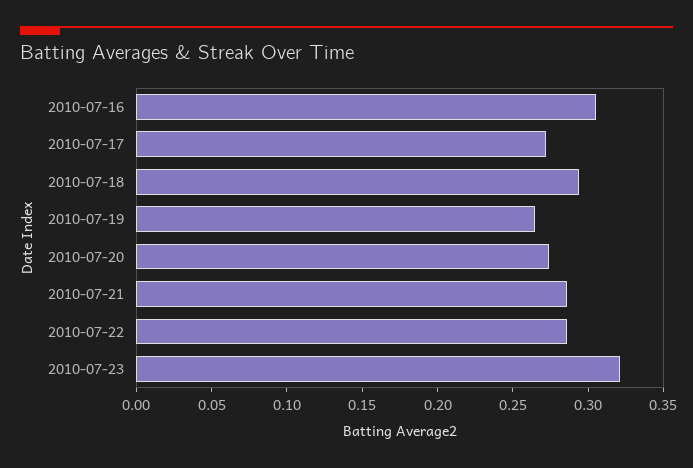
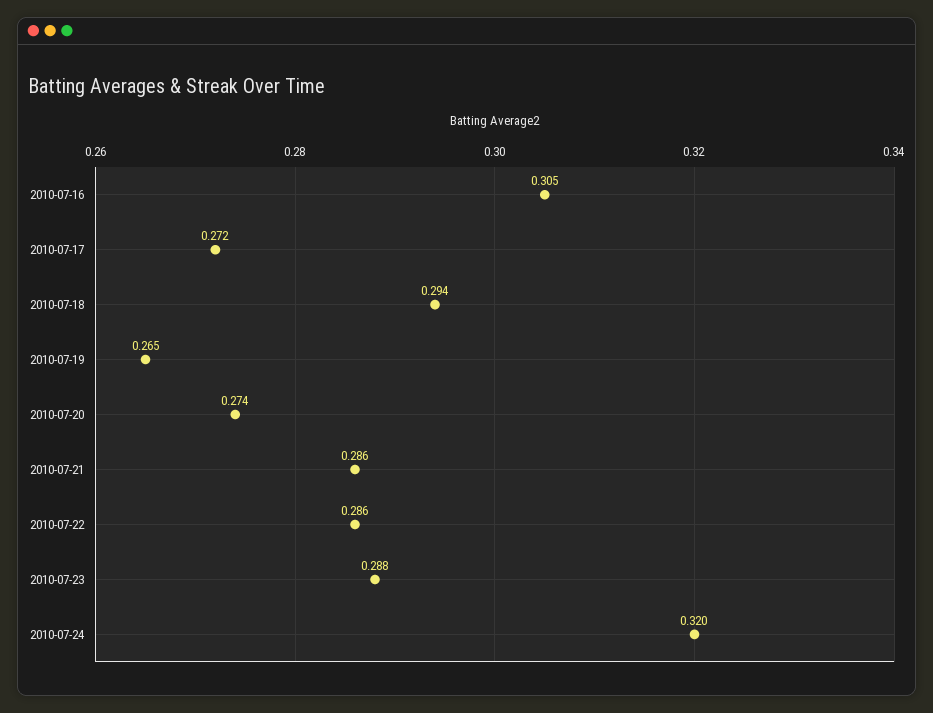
2010-07-23: 0.32 -> 0.288
2010-07-24: none -> 0.32

